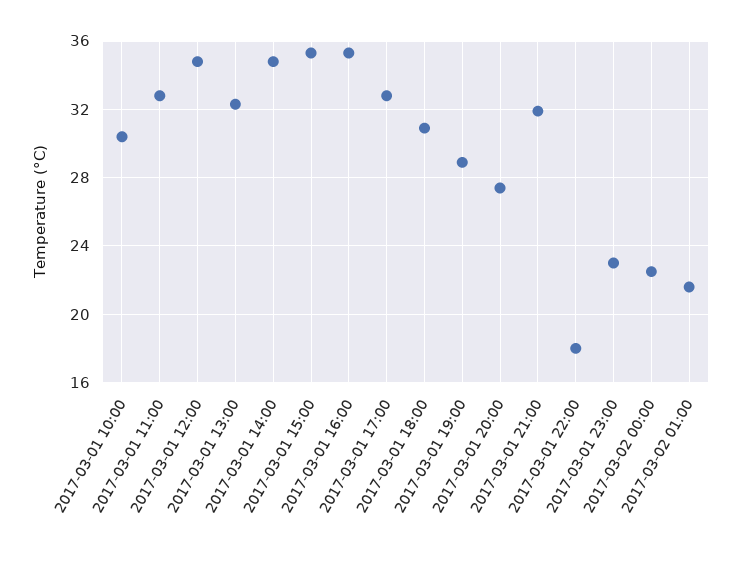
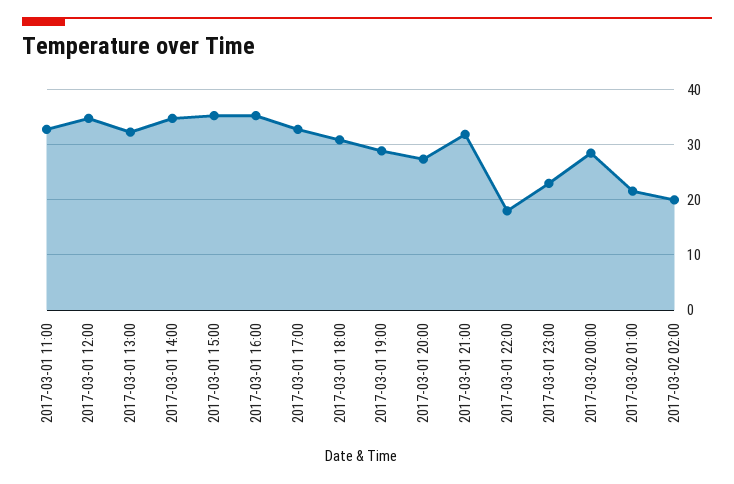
2017-03-01 10:00: 30.5 -> none
2017-03-02 00:00: 22.5 -> 28
2017-03-02 02:00: none -> 20

